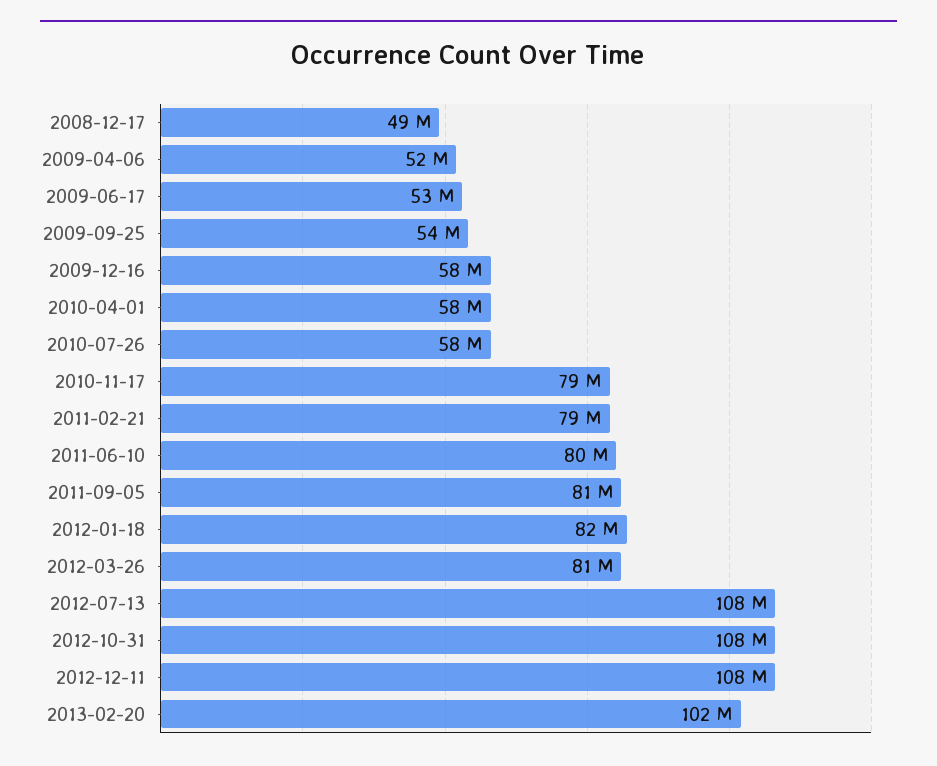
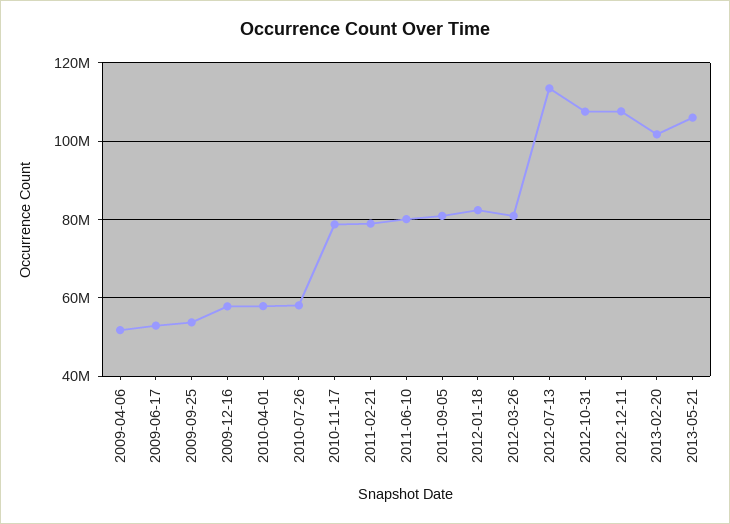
2008-12-17: 49000000 -> none
2012-07-13: 108000000 -> 114000000
2013-05-21: none -> 106000000

